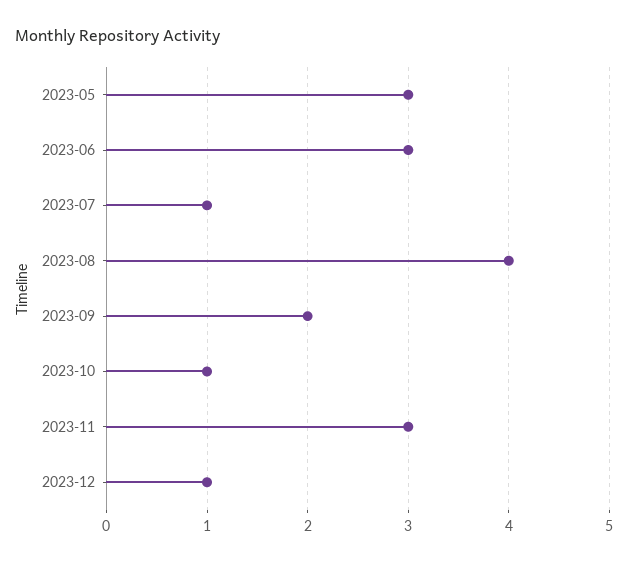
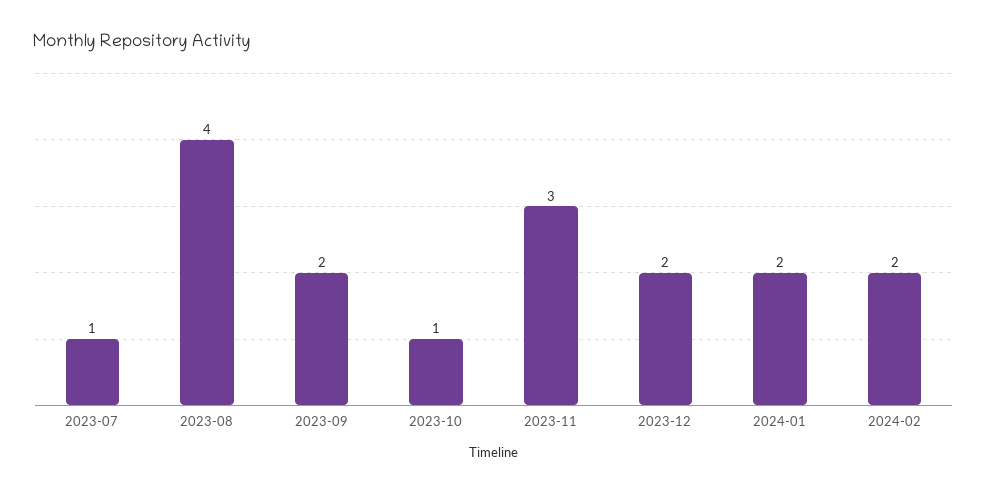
2023-05: 3 -> none
2023-06: 3 -> none
2023-12: 1 -> 2
2024-01: none -> 2
2024-02: none -> 2

